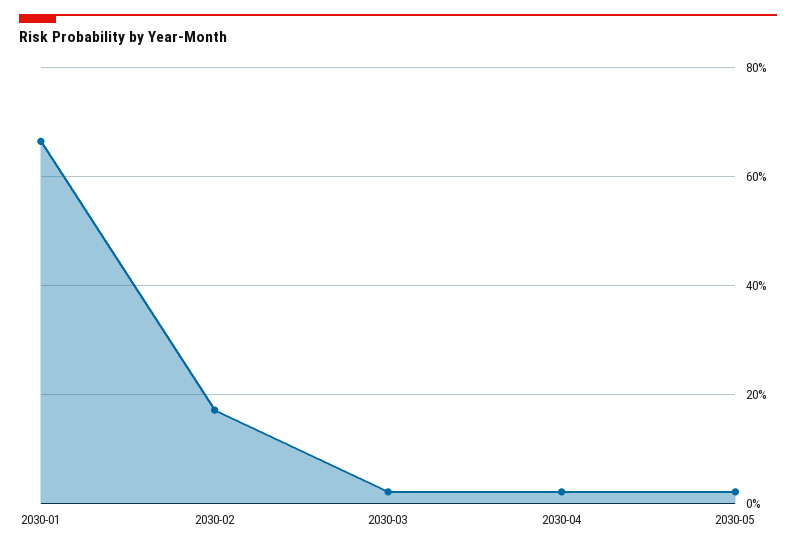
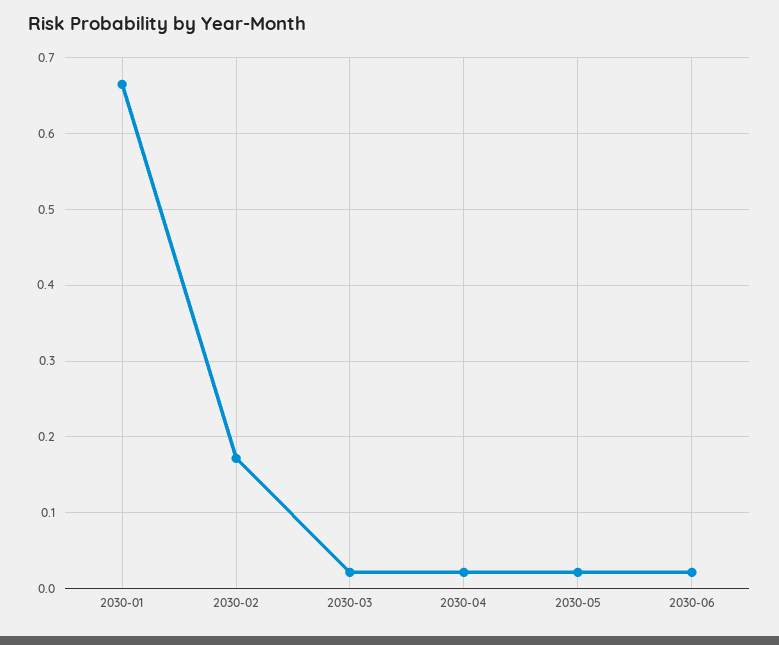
2030-06: none -> 0.02

